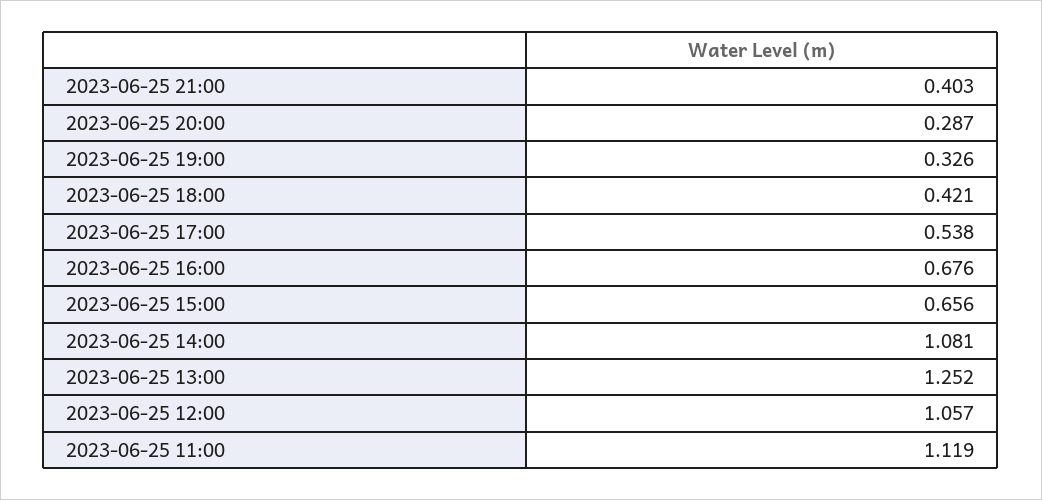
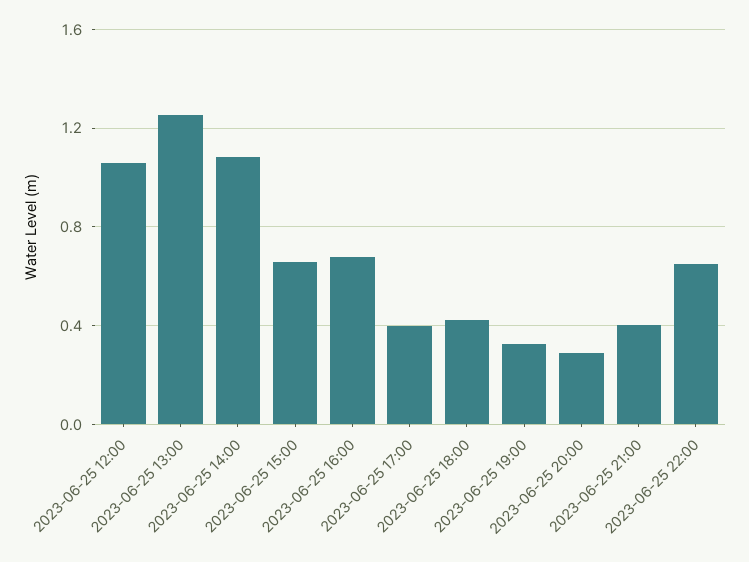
2023-06-25 17:00: 0.538 -> 0.4
2023-06-25 11:00: 1.119 -> none
2023-06-25 22:00: none -> 0.65

